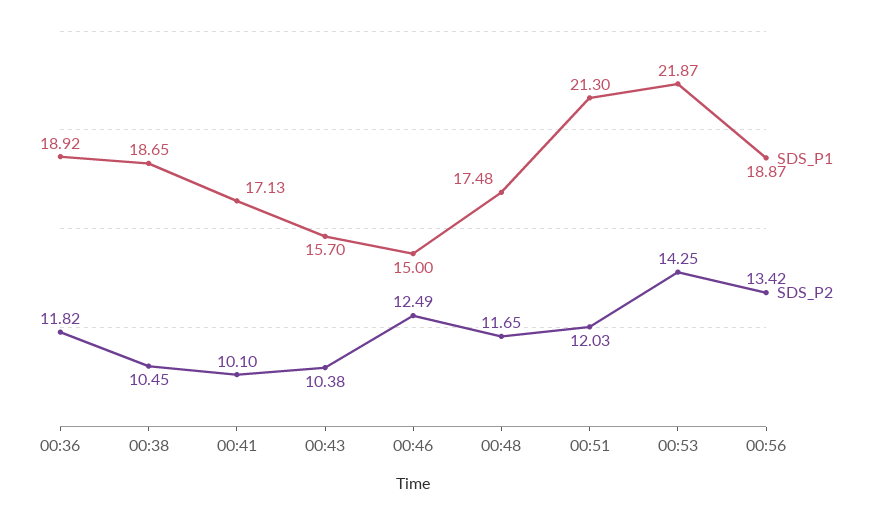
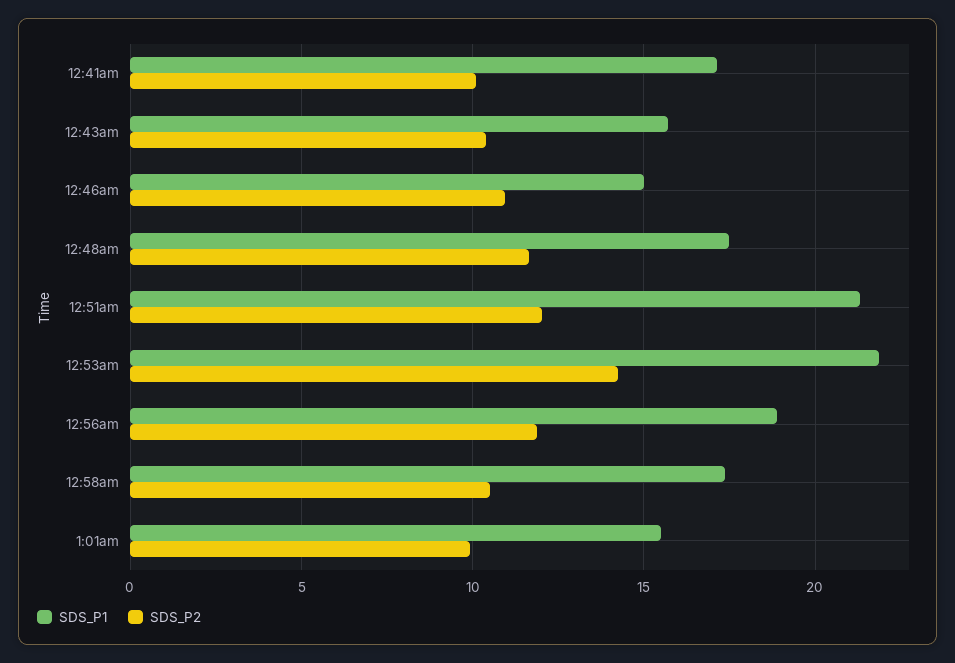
SDS_P1, 00:36: 18.92 -> none
SDS_P2, 00:36: 11.82 -> none
SDS_P1, 00:38: 18.65 -> none
SDS_P2, 00:38: 10.45 -> none
SDS_P2, 00:46: 12.49 -> 11
SDS_P2, 00:56: 13.42 -> 12
SDS_P1, 12:58am: none -> 17.5
SDS_P2, 12:58am: none -> 10.5
SDS_P1, 1:01am: none -> 15.5
SDS_P2, 1:01am: none -> 10

